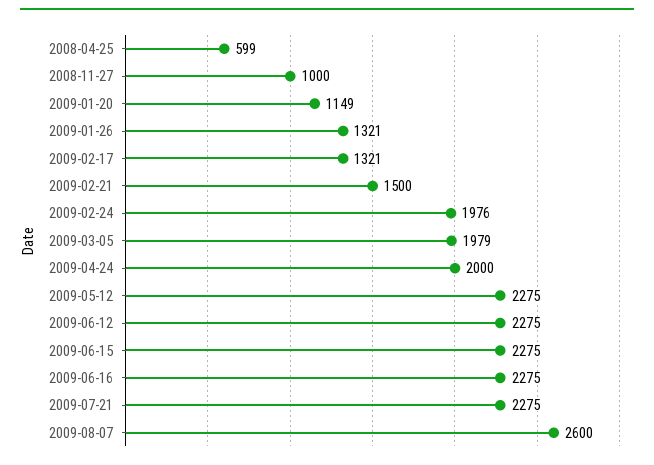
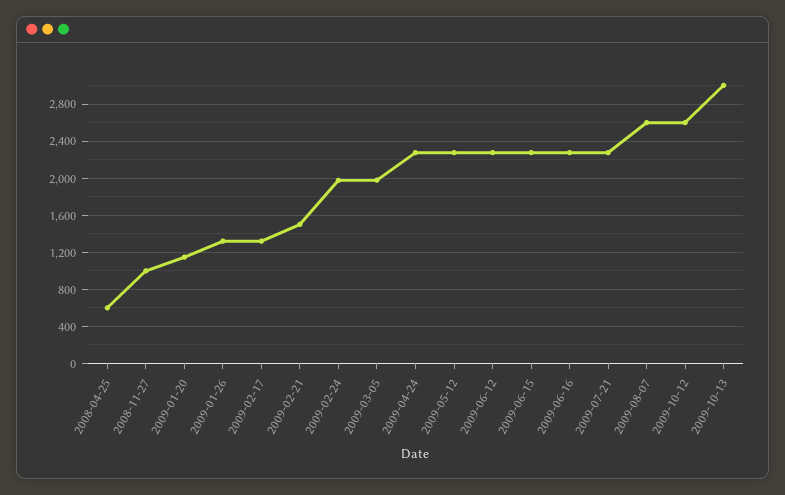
2009-04-24: 2000 -> 2300
2009-10-12: none -> 2600
2009-10-13: none -> 3000

